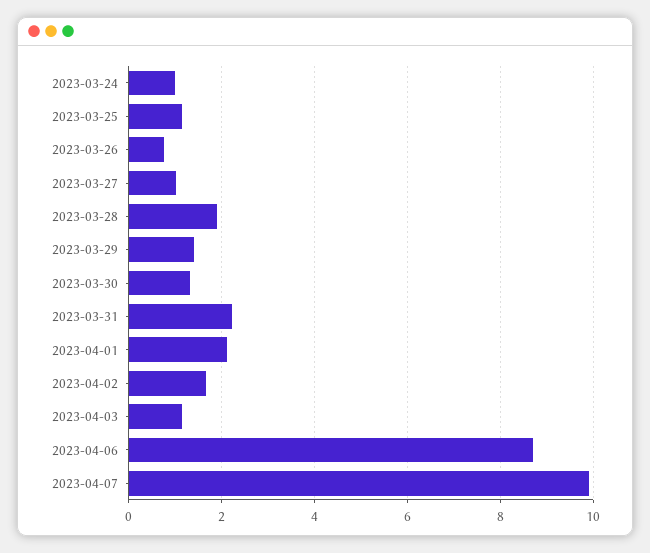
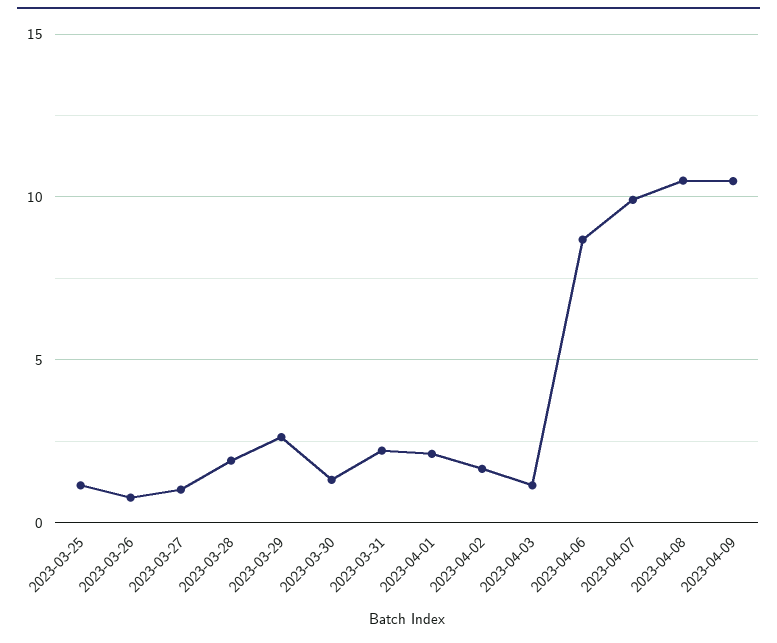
2023-03-24: 1 -> none
2023-03-29: 1.4 -> 2.5
2023-04-08: none -> 10.5
2023-04-09: none -> 10.5

